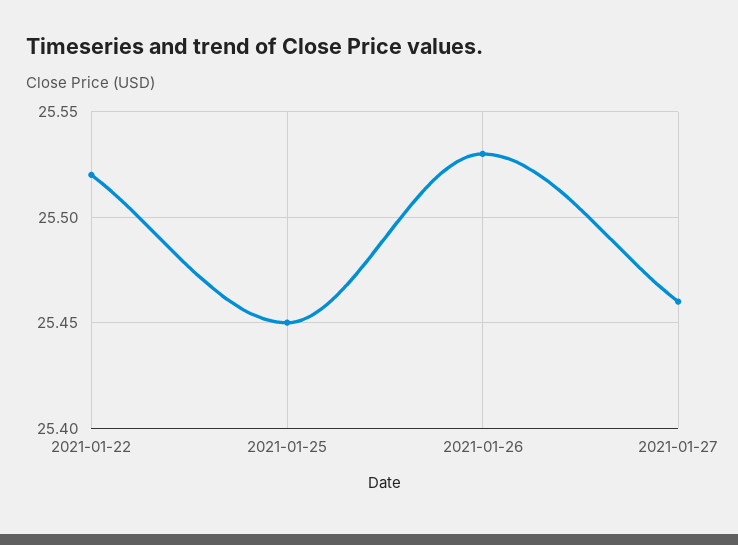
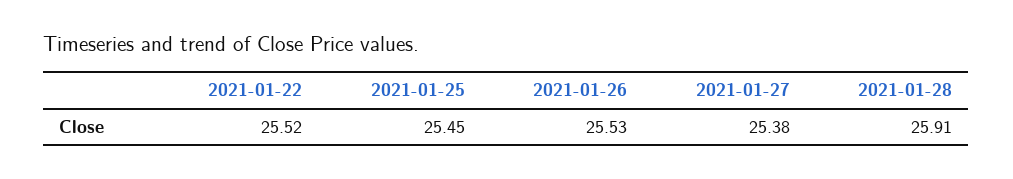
2021-01-27: 25.46 -> 25.38
2021-01-28: none -> 25.91

